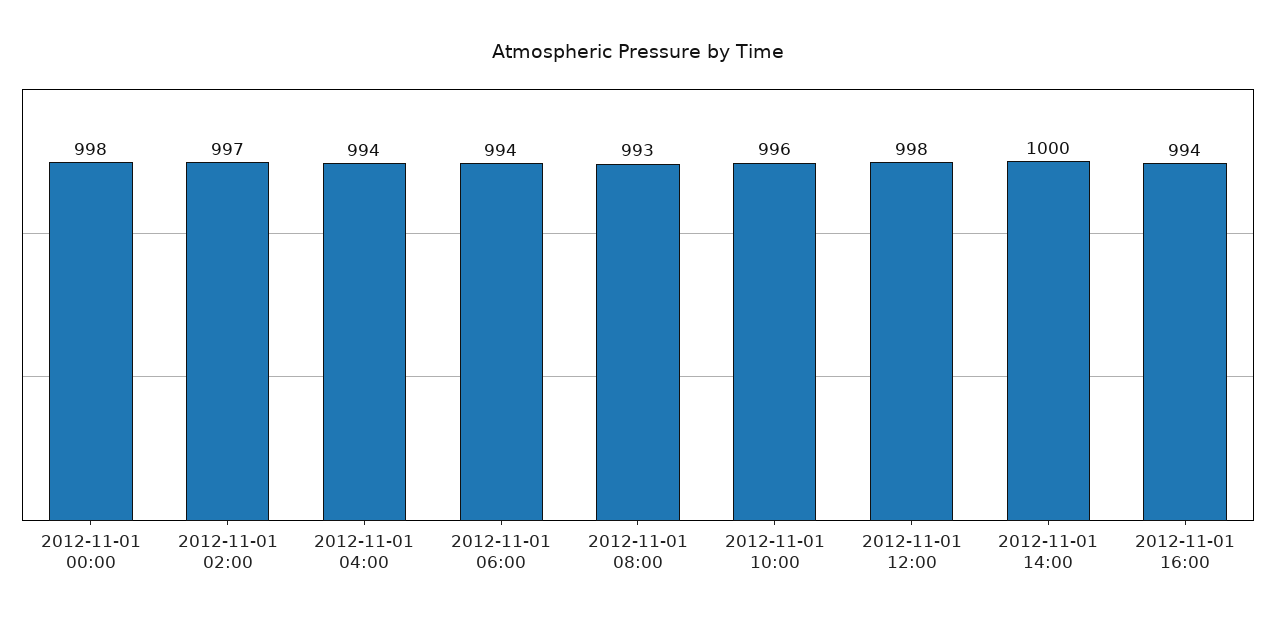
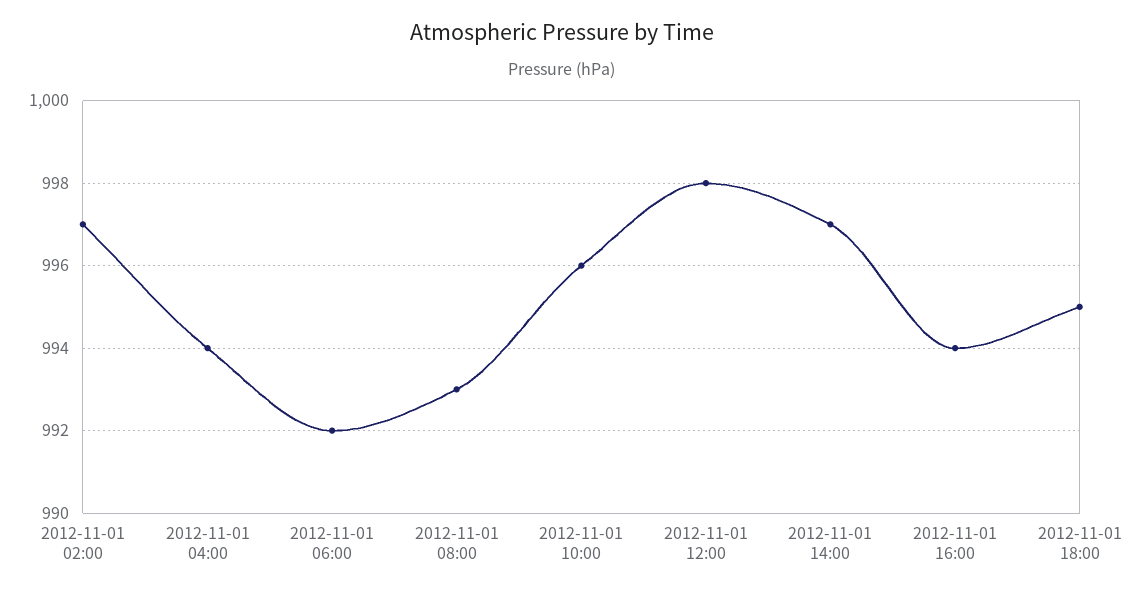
2012-11-01 00:00: 998 -> none
2012-11-01 06:00: 994 -> 992
2012-11-01 14:00: 1000 -> 997
2012-11-01 18:00: none -> 995

